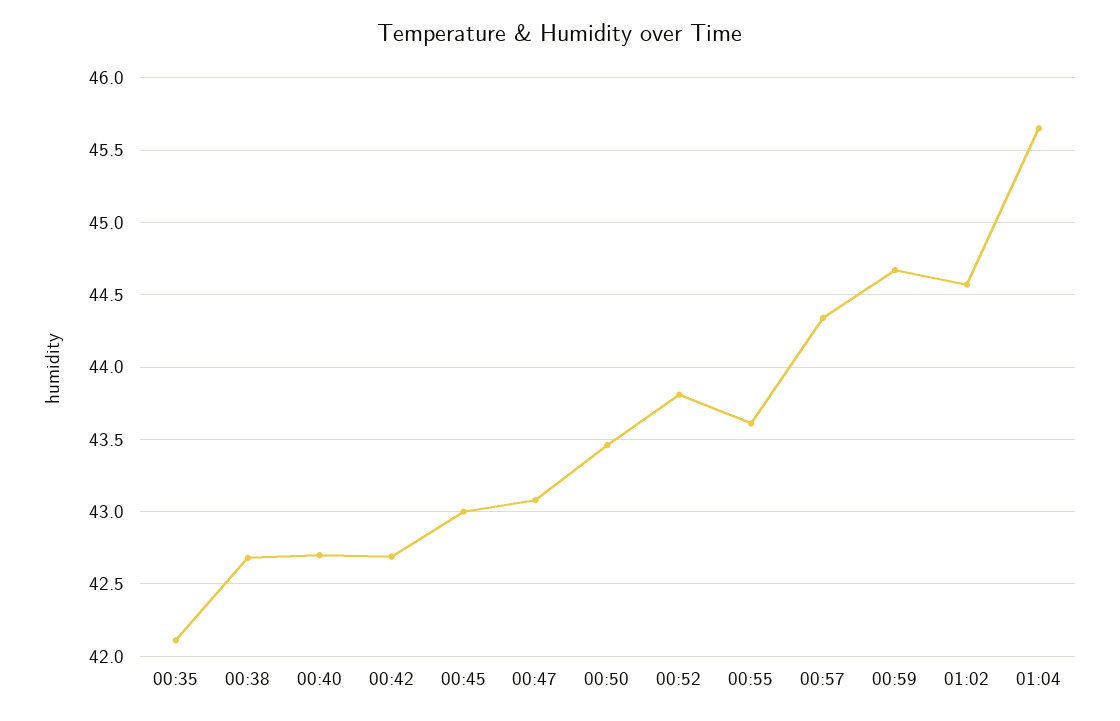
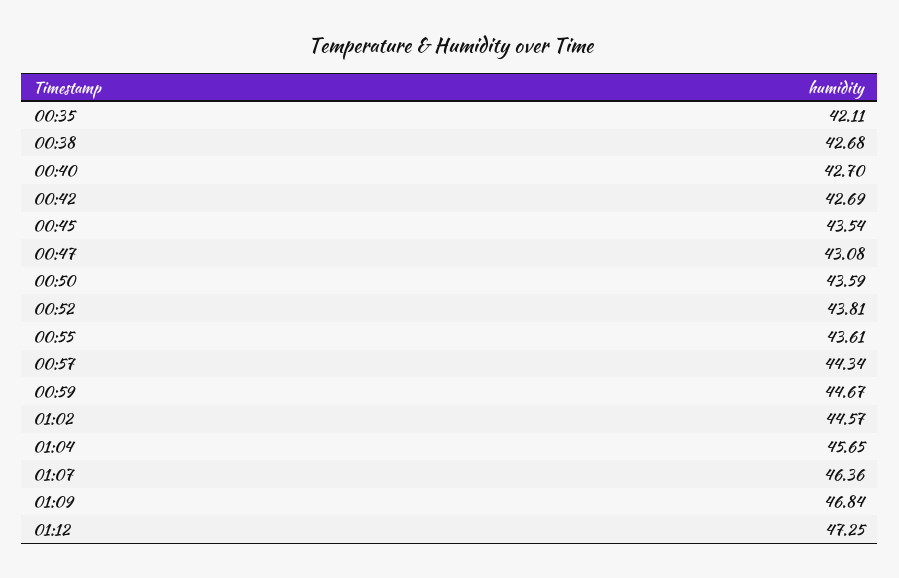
00:45: 43 -> 43.54
00:50: 43.45 -> 43.59
01:07: none -> 46.36
01:09: none -> 46.84
01:12: none -> 47.25

